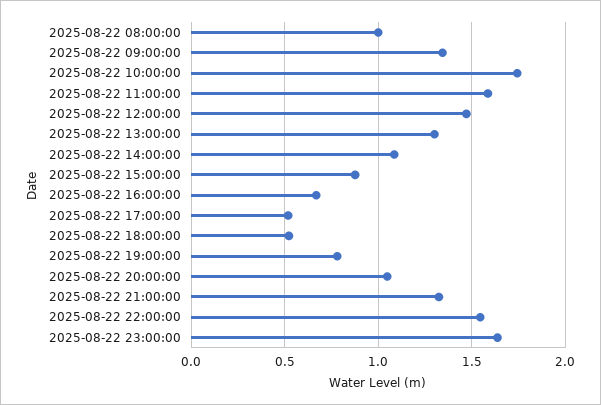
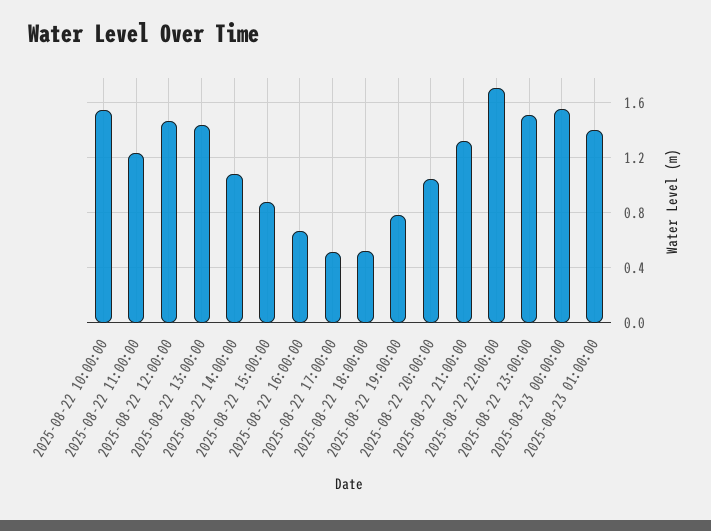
2025-08-22 08:00:00: 1 -> none
2025-08-22 09:00:00: 1.35 -> none
2025-08-22 10:00:00: 1.75 -> 1.55
2025-08-22 11:00:00: 1.6 -> 1.25
2025-08-22 13:00:00: 1.3 -> 1.45
2025-08-22 22:00:00: 1.55 -> 1.7
2025-08-22 23:00:00: 1.65 -> 1.5
2025-08-23 00:00:00: none -> 1.55
2025-08-23 01:00:00: none -> 1.4

